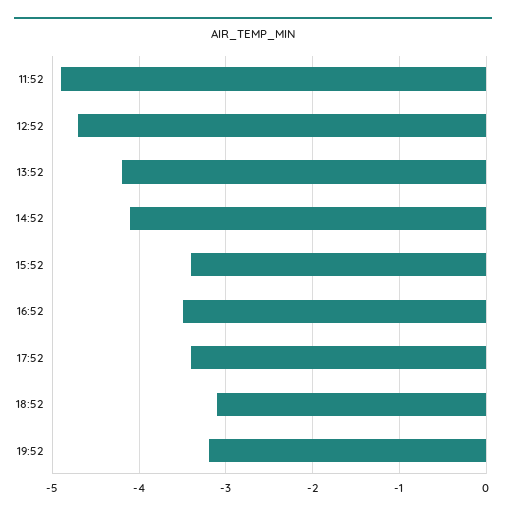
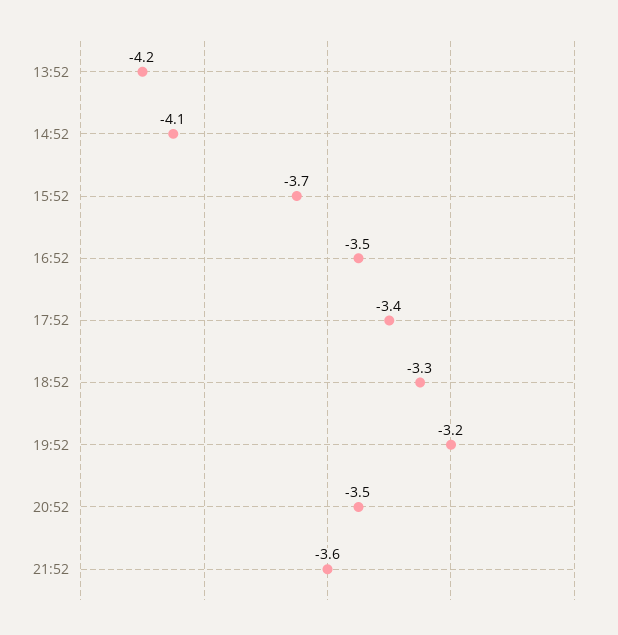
11:52: -4.9 -> none
12:52: -4.7 -> none
15:52: -3.4 -> -3.7
18:52: -3.1 -> -3.3
20:52: none -> -3.5
21:52: none -> -3.6

